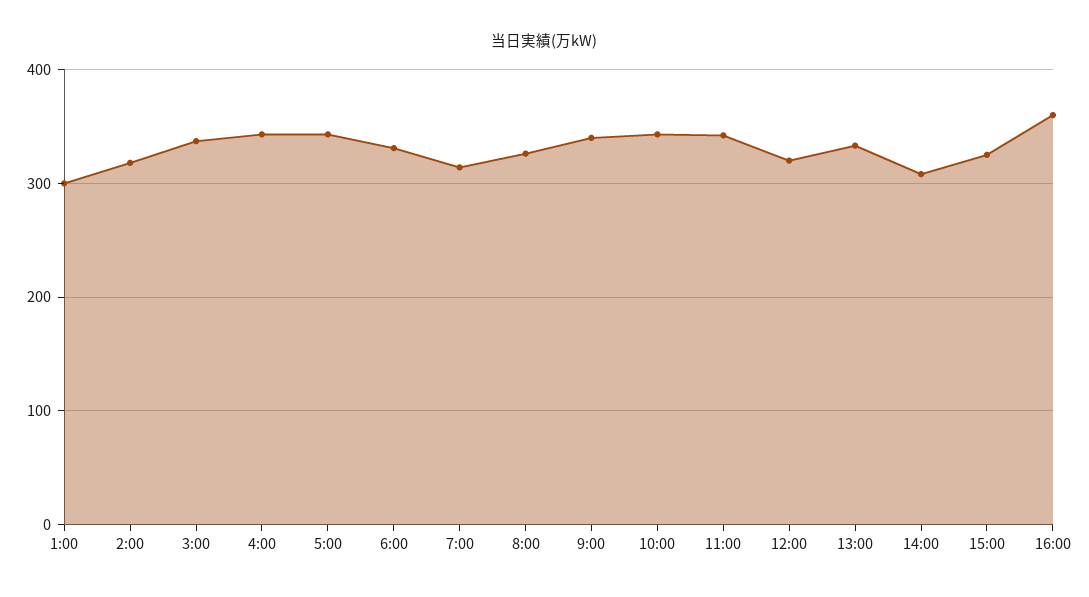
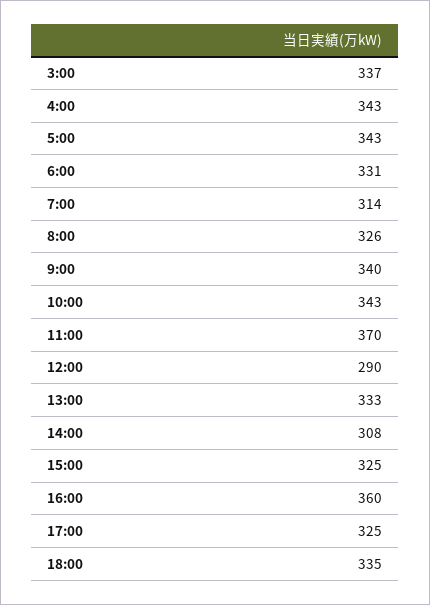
1:00: 300 -> none
2:00: 320 -> none
11:00: 340 -> 370
12:00: 320 -> 290
17:00: none -> 325
18:00: none -> 335

